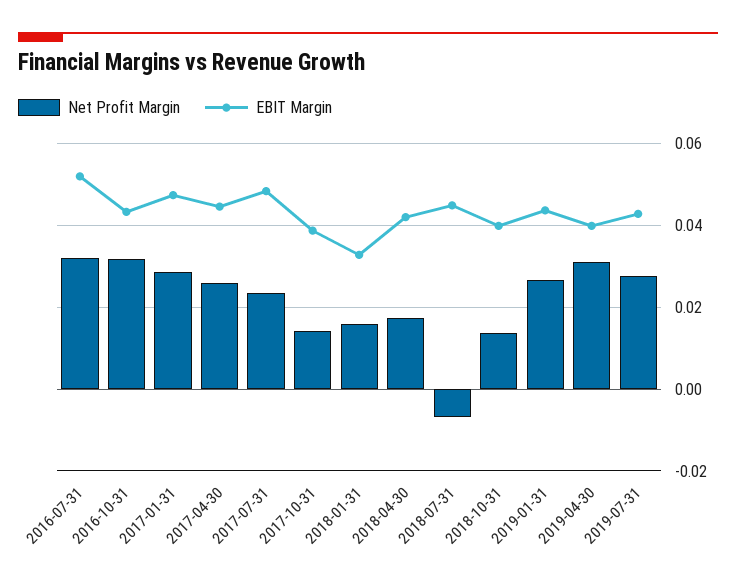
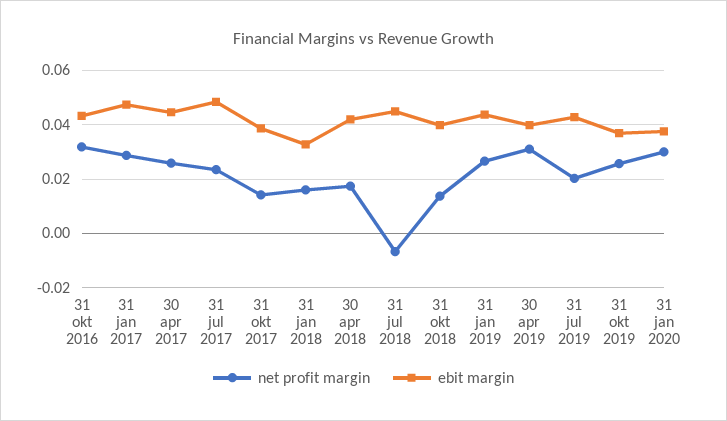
Net Profit Margin, 2016-07-31: 0.032 -> none
EBIT Margin, 2016-07-31: 0.052 -> none
Net Profit Margin, 2019-07-31: 0.028 -> 0.02
Net Profit Margin, 31 okt 2019: none -> 0.025
EBIT Margin, 31 okt 2019: none -> 0.0375
Net Profit Margin, 31 jan 2020: none -> 0.03
EBIT Margin, 31 jan 2020: none -> 0.0375

